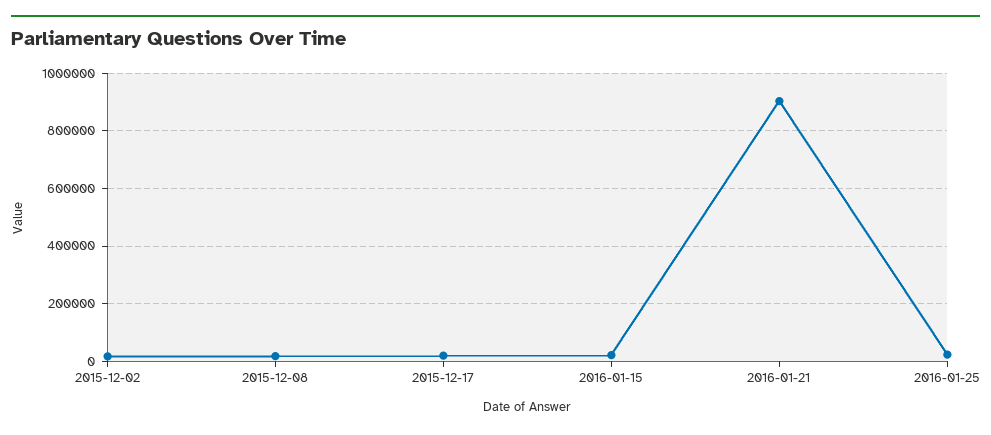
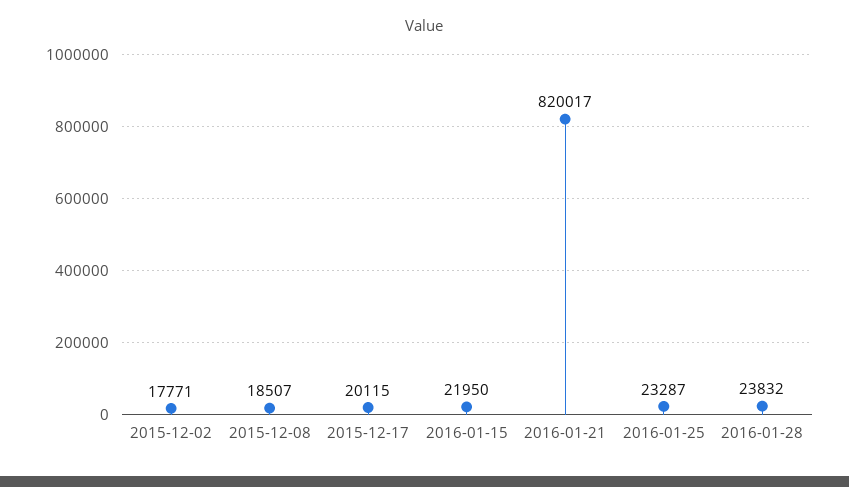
2016-01-21: 900000 -> 820017
2016-01-28: none -> 23832

